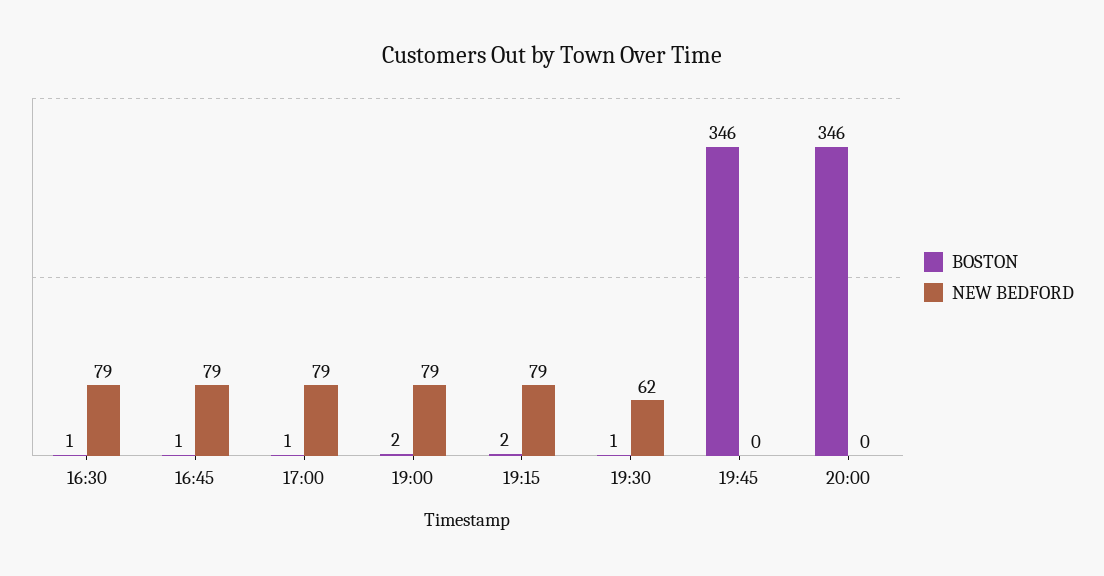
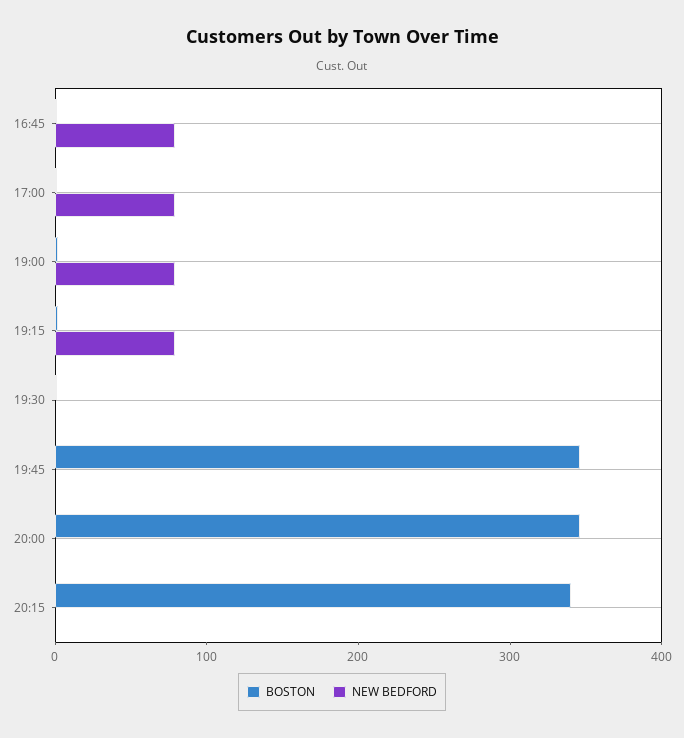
BOSTON, 16:30: 1 -> none
NEW BEDFORD, 16:30: 79 -> none
NEW BEDFORD, 19:30: 62 -> 0
BOSTON, 20:15: none -> 340
NEW BEDFORD, 20:15: none -> 0

